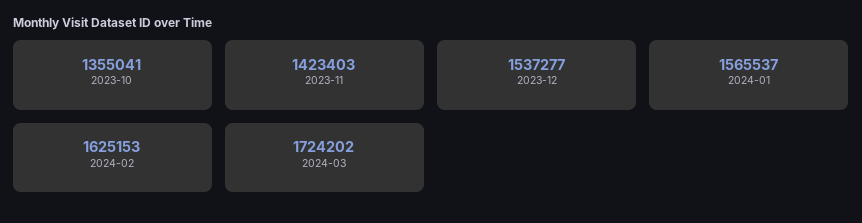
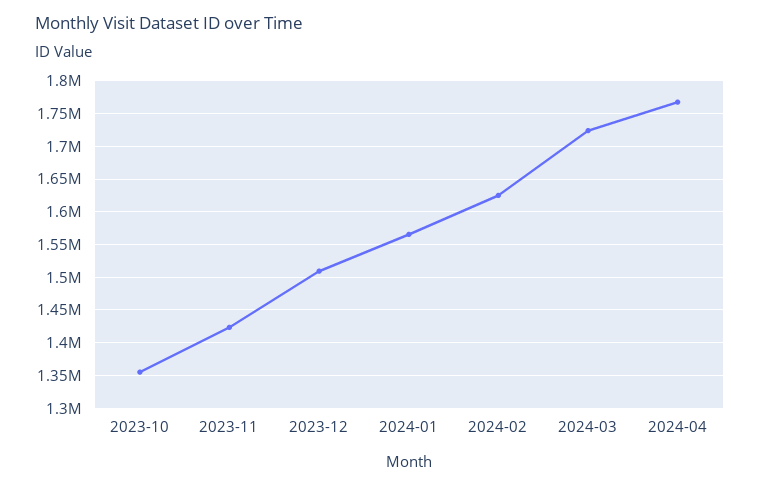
2023-12: 1537277 -> 1510000
2024-04: none -> 1770000

